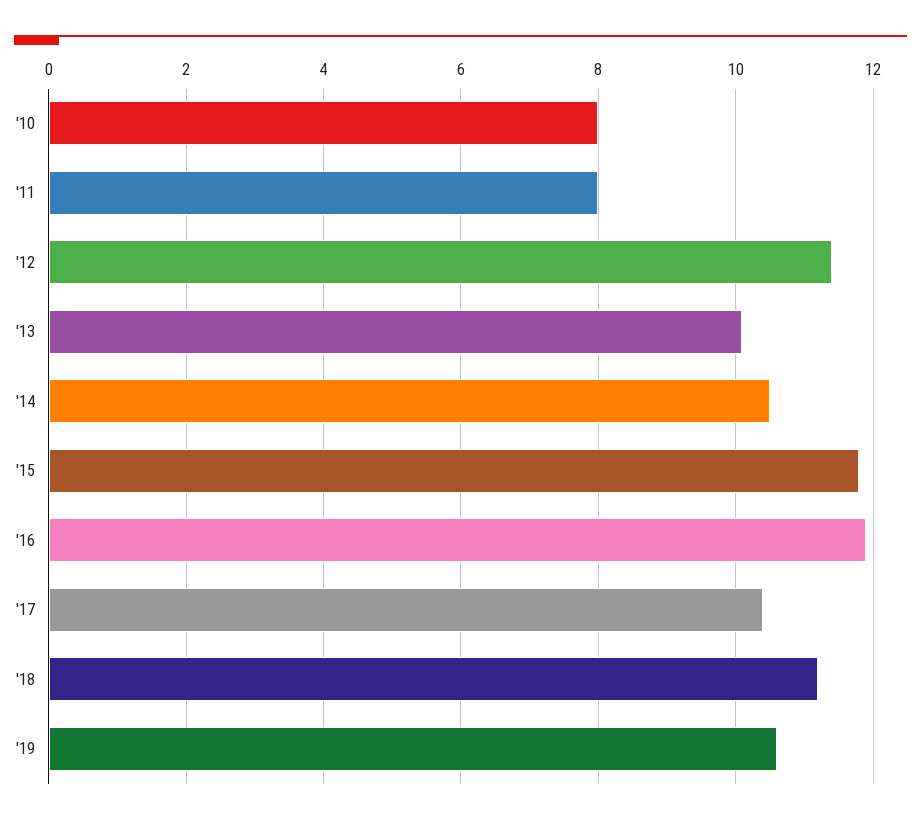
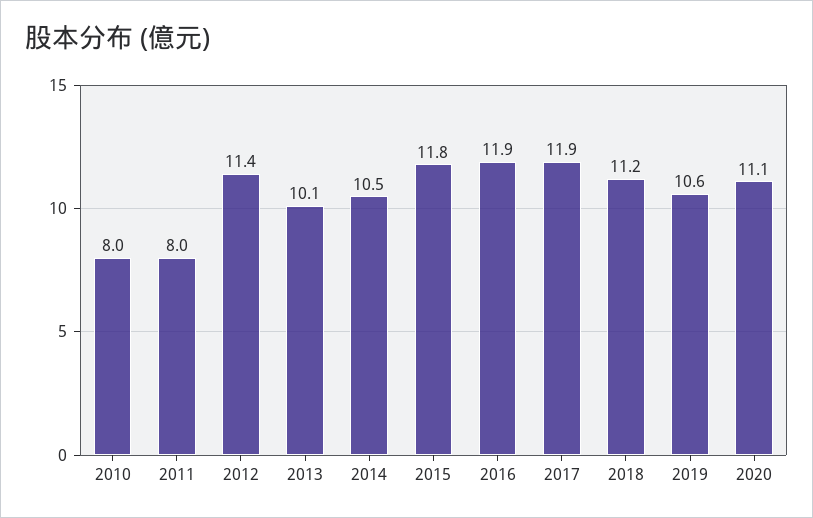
'17: 10.5 -> 11.9
2020: none -> 11.1

